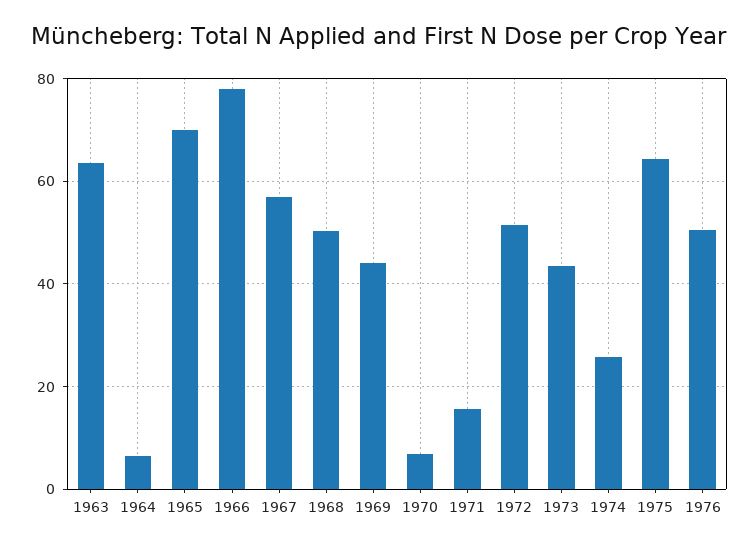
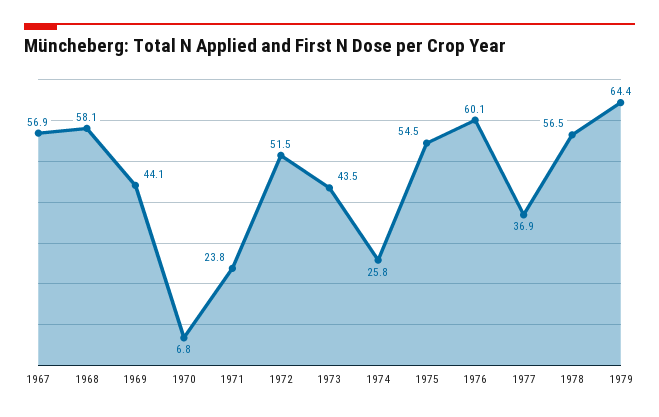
1963: 64 -> none
1964: 6 -> none
1965: 70 -> none
1966: 78 -> none
1968: 50 -> 58.1
1971: 16 -> 23.8
1975: 64 -> 54.5
1976: 50 -> 60.1
1977: none -> 36.9
1978: none -> 56.5
1979: none -> 64.4

